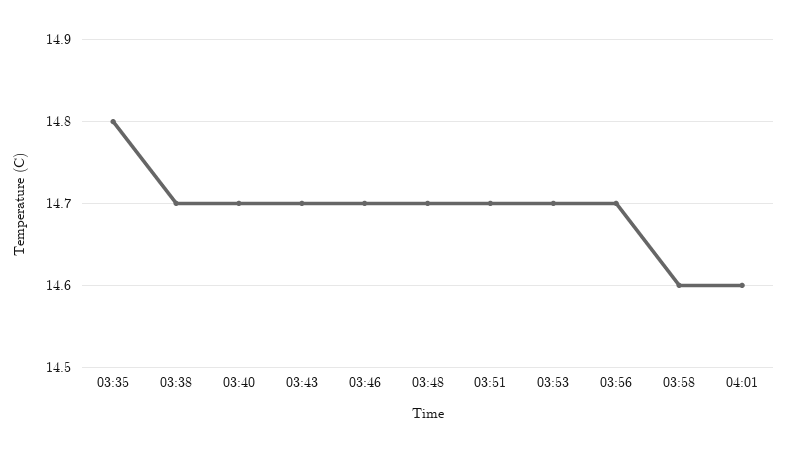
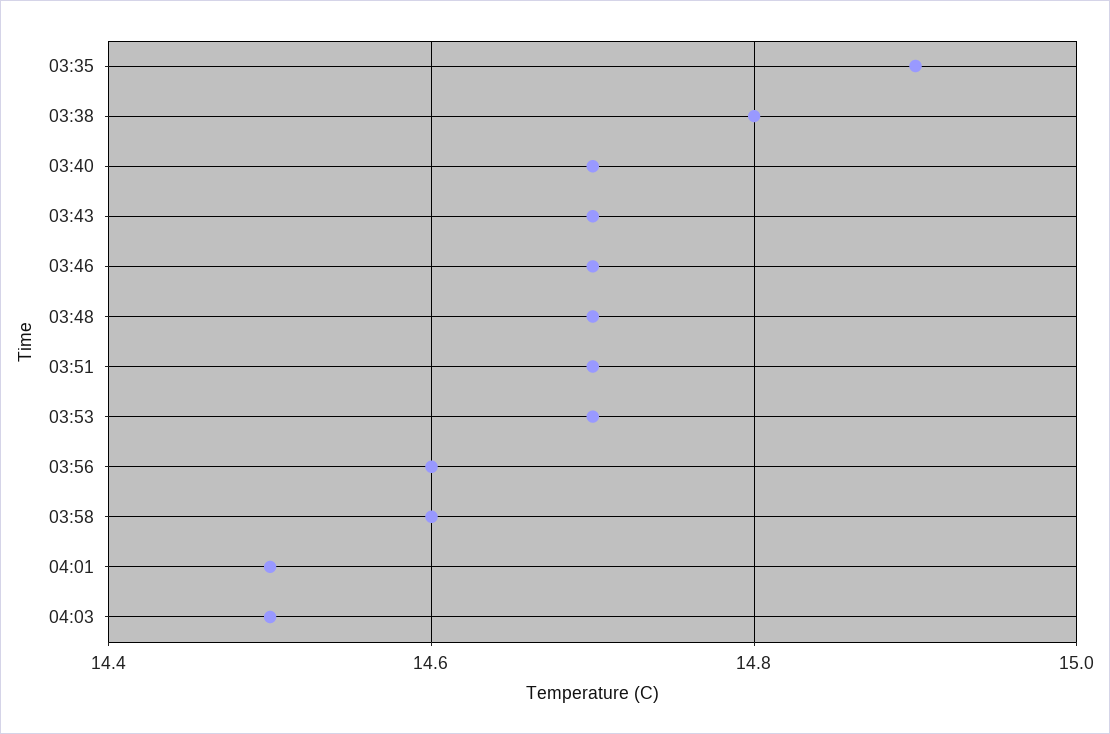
03:35: 14.8 -> 14.9
03:38: 14.7 -> 14.8
03:56: 14.7 -> 14.6
04:01: 14.6 -> 14.5
04:03: none -> 14.5

